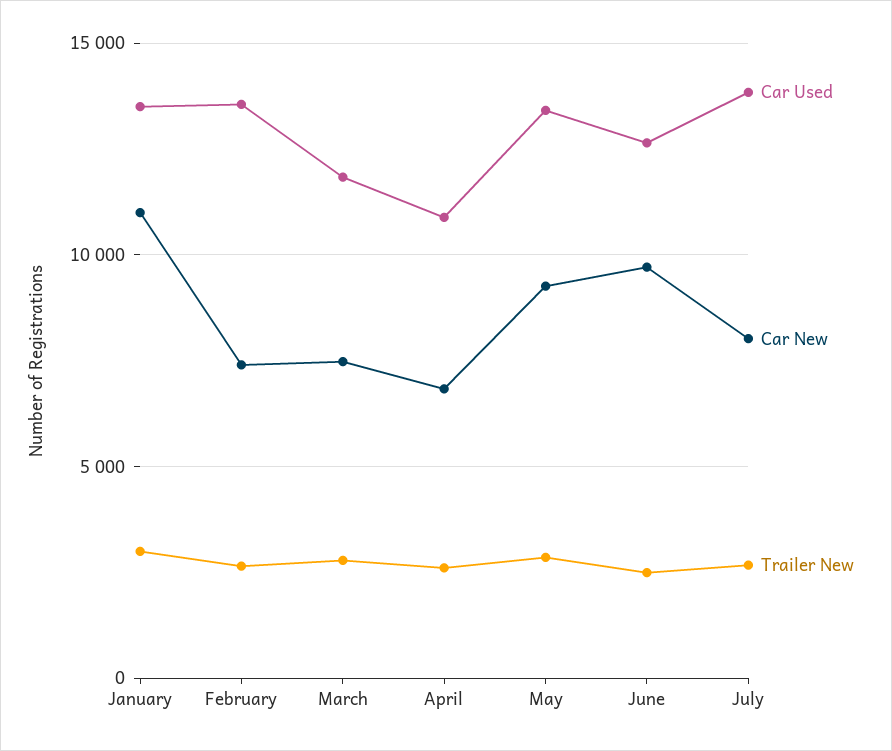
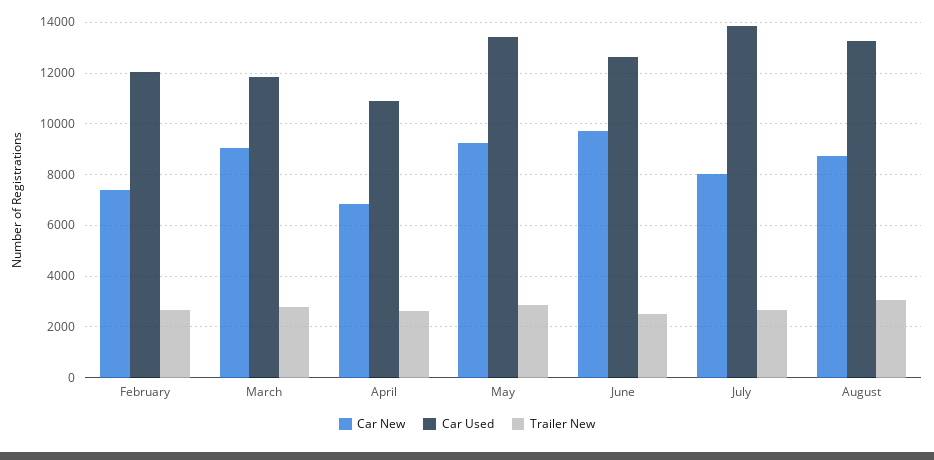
Car Used, January: 13500 -> none
Car New, January: 11000 -> none
Trailer New, January: 3000 -> none
Car Used, February: 13500 -> 12000
Car New, March: 7500 -> 9000
Car New, August: none -> 8750
Car Used, August: none -> 13250
Trailer New, August: none -> 3000

